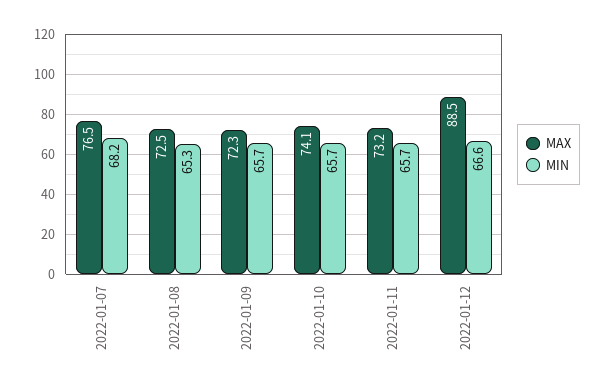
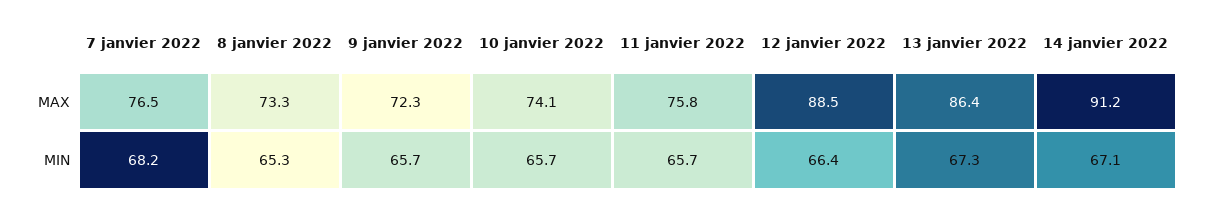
MAX, 2022-01-08: 72.5 -> 73.3
MAX, 2022-01-11: 73.2 -> 75.8
MIN, 2022-01-12: 66.6 -> 66.4
MAX, 13 janvier 2022: none -> 86.4
MAX, 14 janvier 2022: none -> 91.2
MIN, 13 janvier 2022: none -> 67.3
MIN, 14 janvier 2022: none -> 67.1

